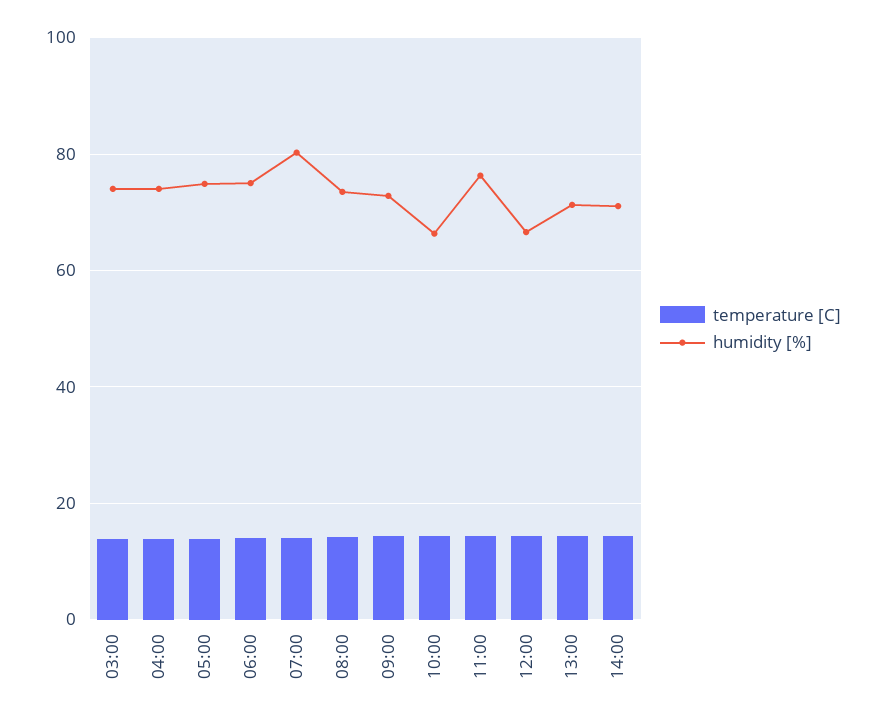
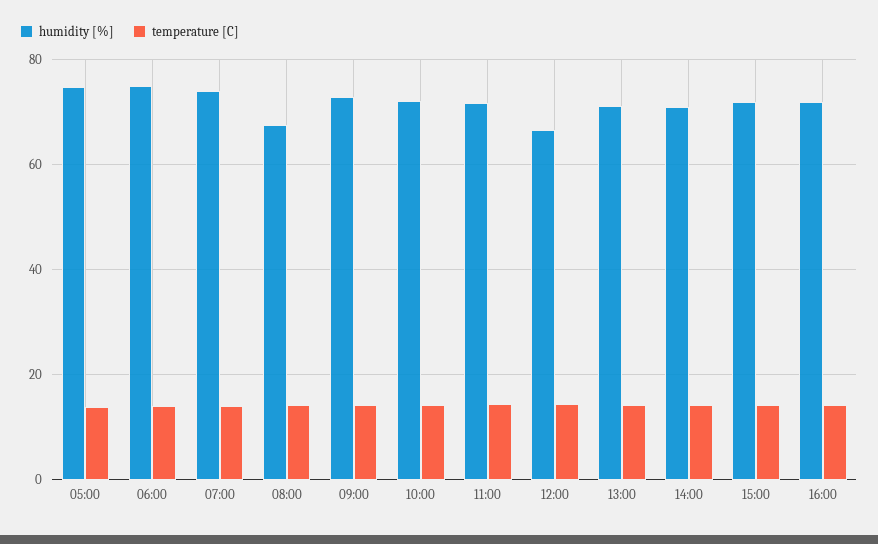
temperature [C], 03:00: 14 -> none
humidity [%], 03:00: 74 -> none
temperature [C], 04:00: 14 -> none
humidity [%], 04:00: 74 -> none
humidity [%], 07:00: 80 -> 74
humidity [%], 08:00: 74 -> 68
humidity [%], 10:00: 66 -> 72
humidity [%], 11:00: 76 -> 72
humidity [%], 15:00: none -> 72
temperature [C], 15:00: none -> 14
humidity [%], 16:00: none -> 72
temperature [C], 16:00: none -> 14

